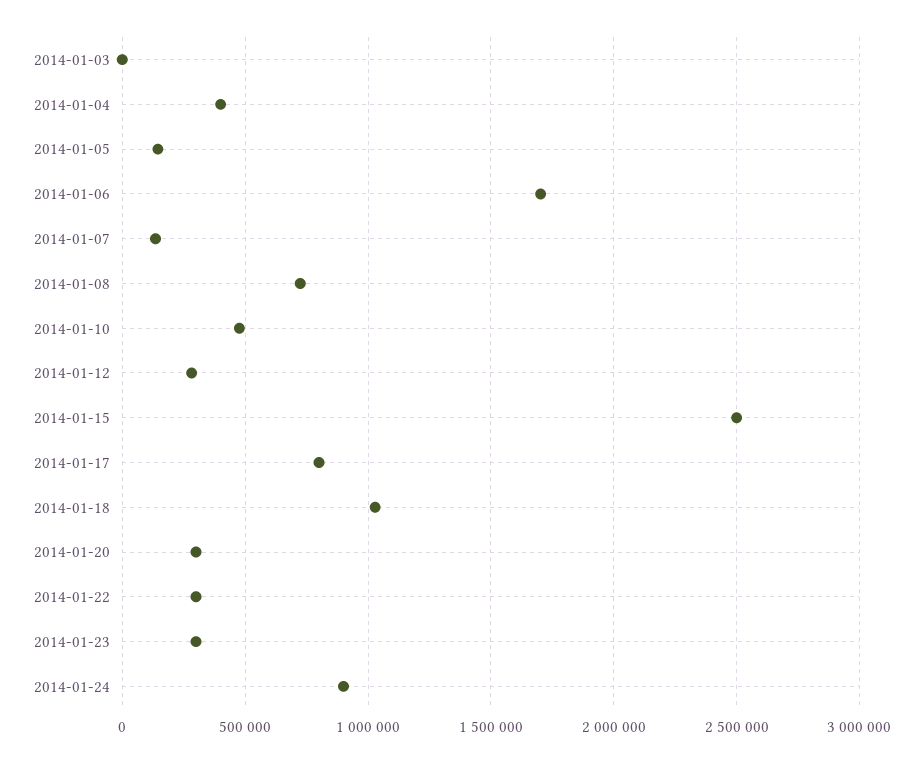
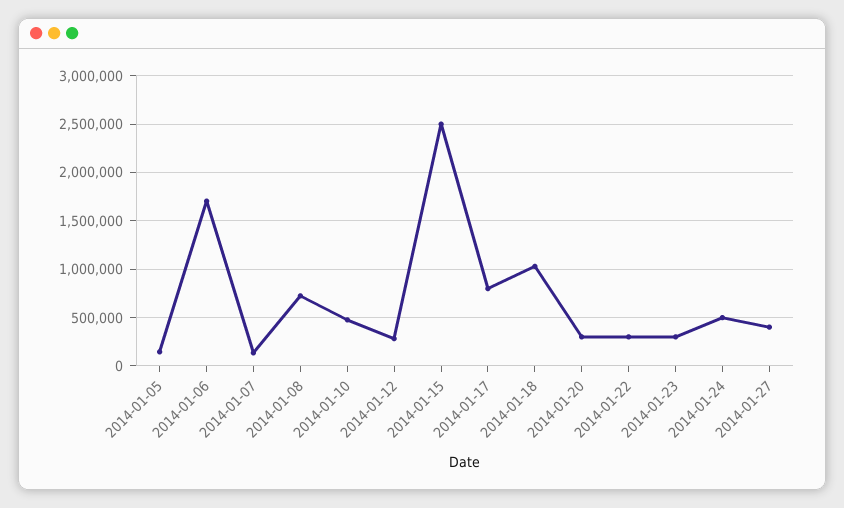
2014-01-03: 0 -> none
2014-01-04: 400000 -> none
2014-01-24: 900000 -> 500000
2014-01-27: none -> 400000

